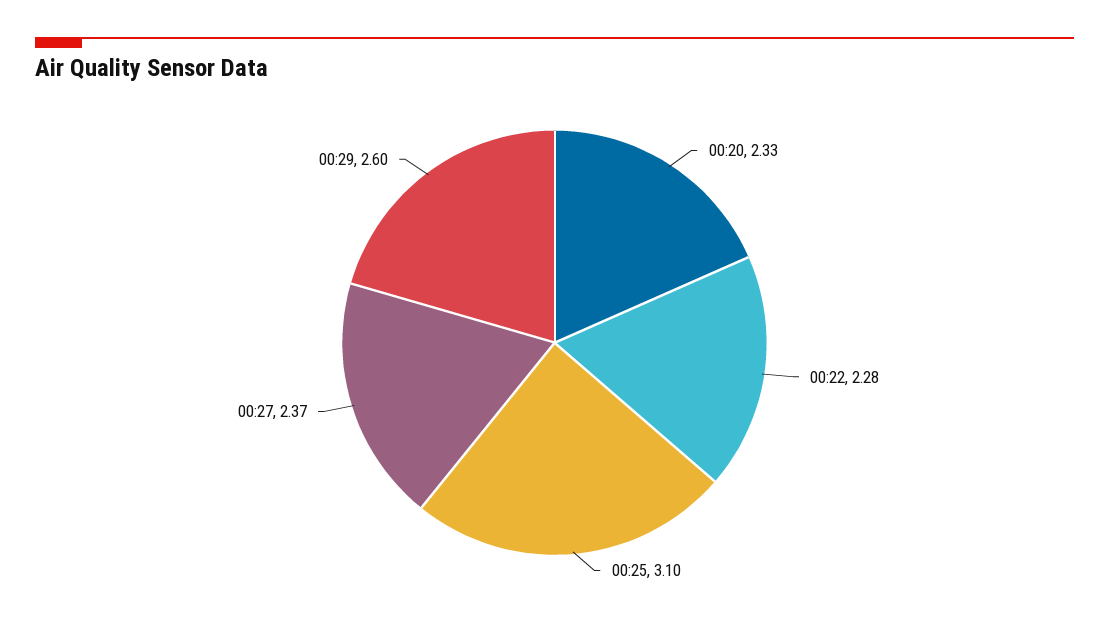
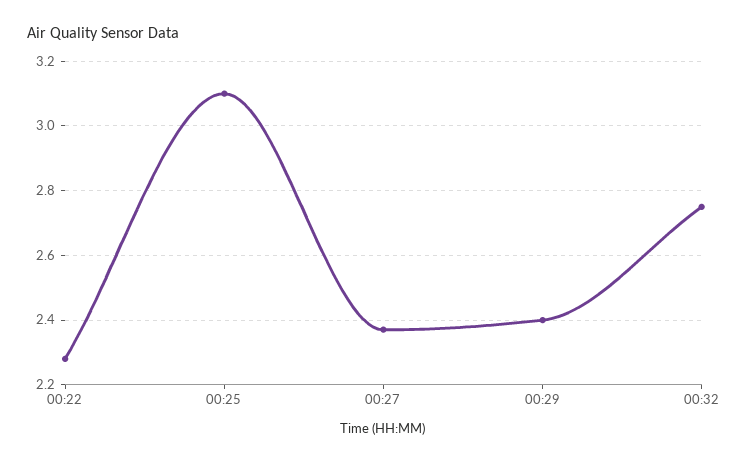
00:20: 2.33 -> none
00:29: 2.6 -> 2.4
00:32: none -> 2.75

